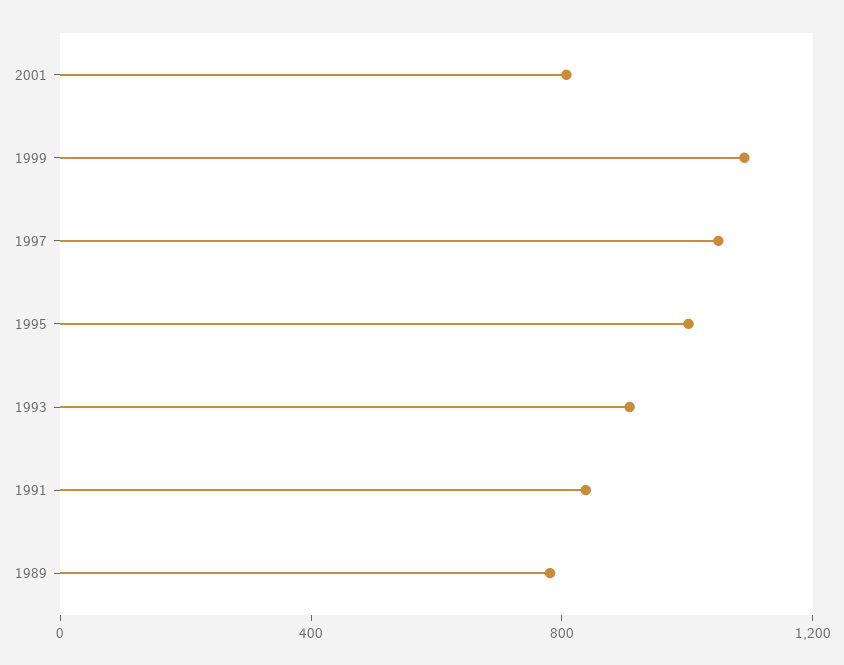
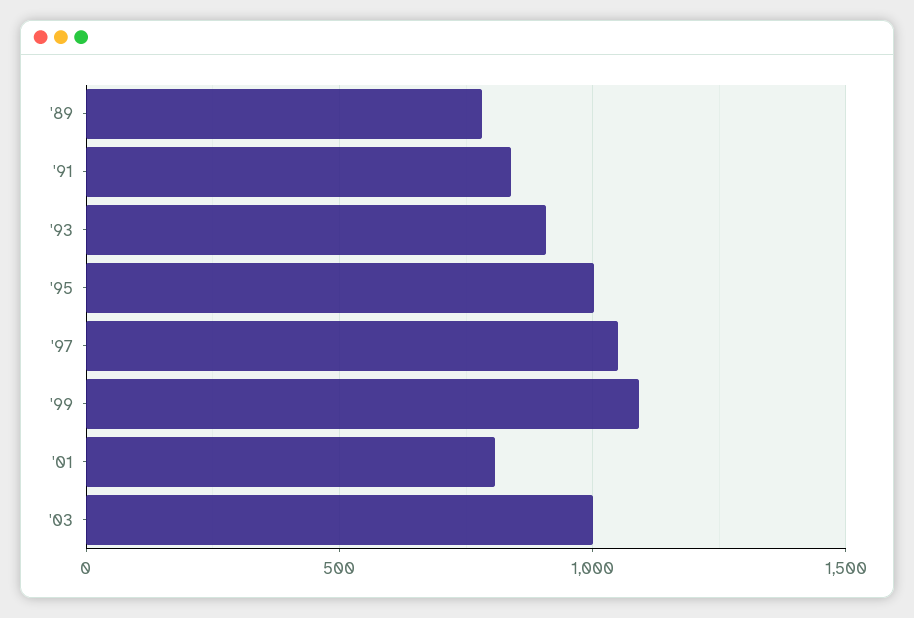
'03: none -> 1000

